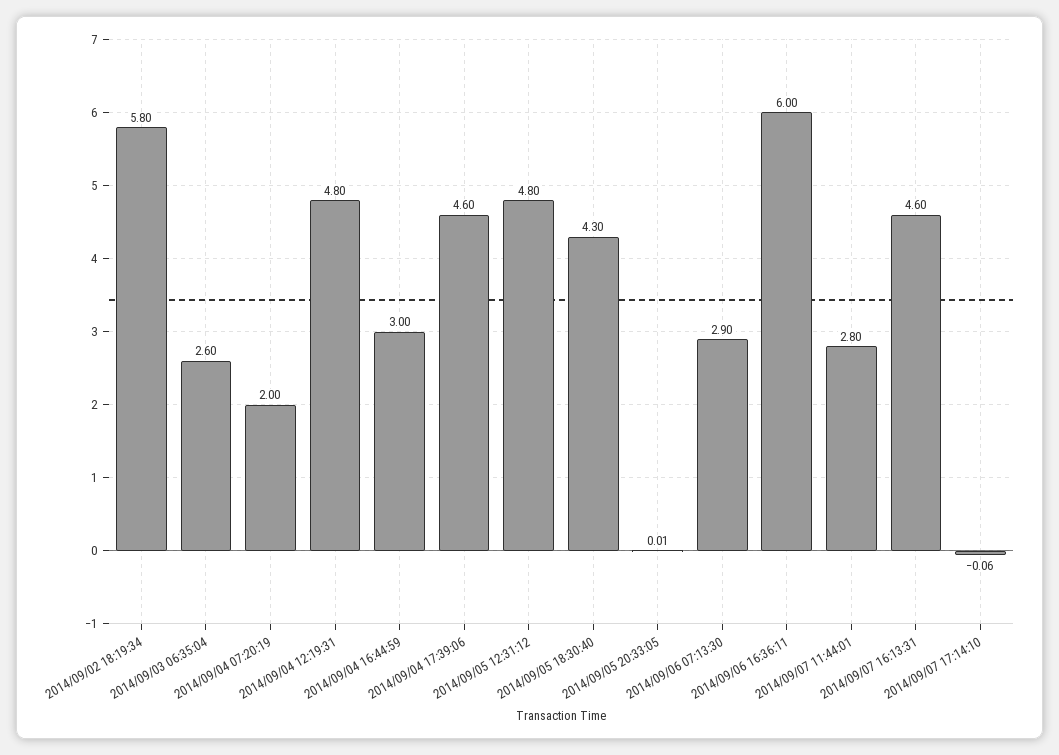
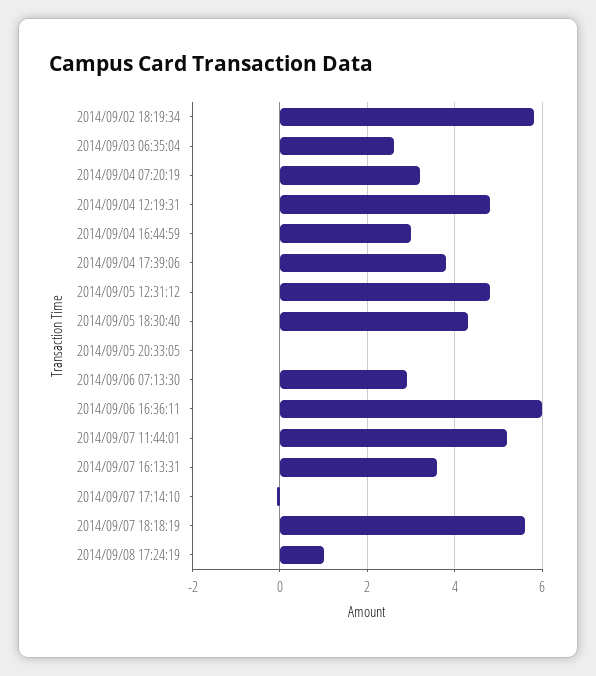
2014/09/04 07:20:19: 2 -> 3.2
2014/09/04 17:39:06: 4.6 -> 3.8
2014/09/07 11:44:01: 2.8 -> 5.2
2014/09/07 16:13:31: 4.6 -> 3.6
2014/09/07 18:18:19: none -> 5.6
2014/09/08 17:24:19: none -> 1

